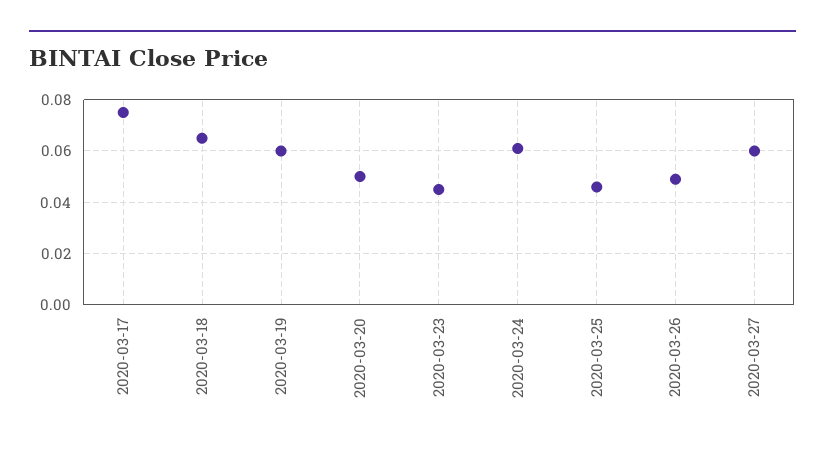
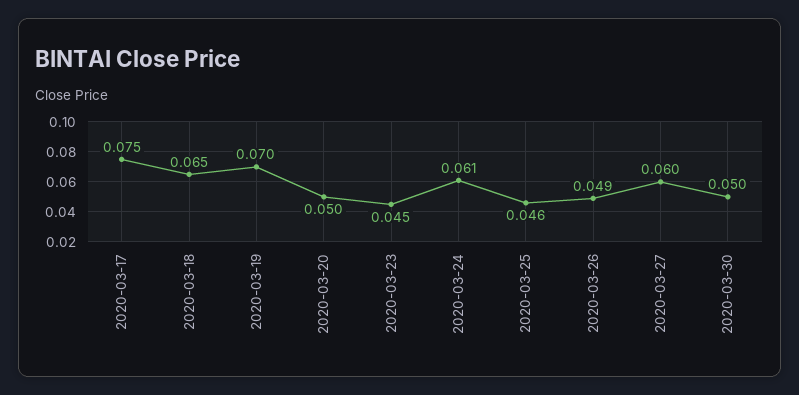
2020-03-19: 0.06 -> 0.07
2020-03-30: none -> 0.05

